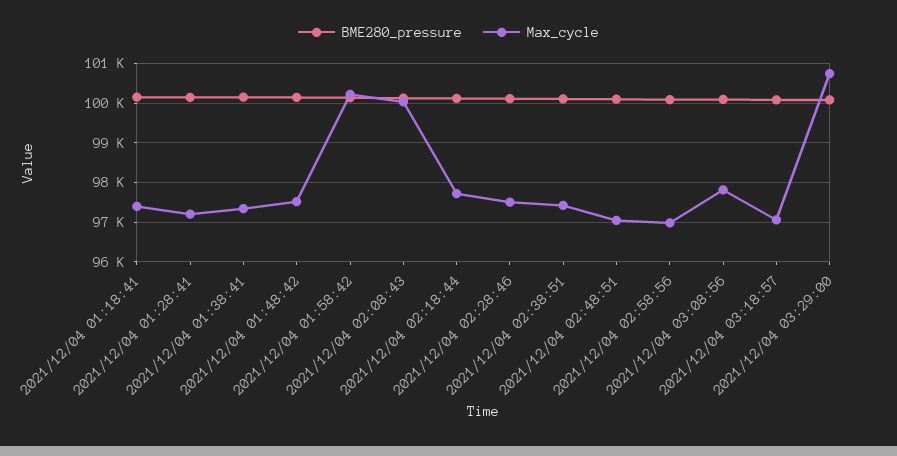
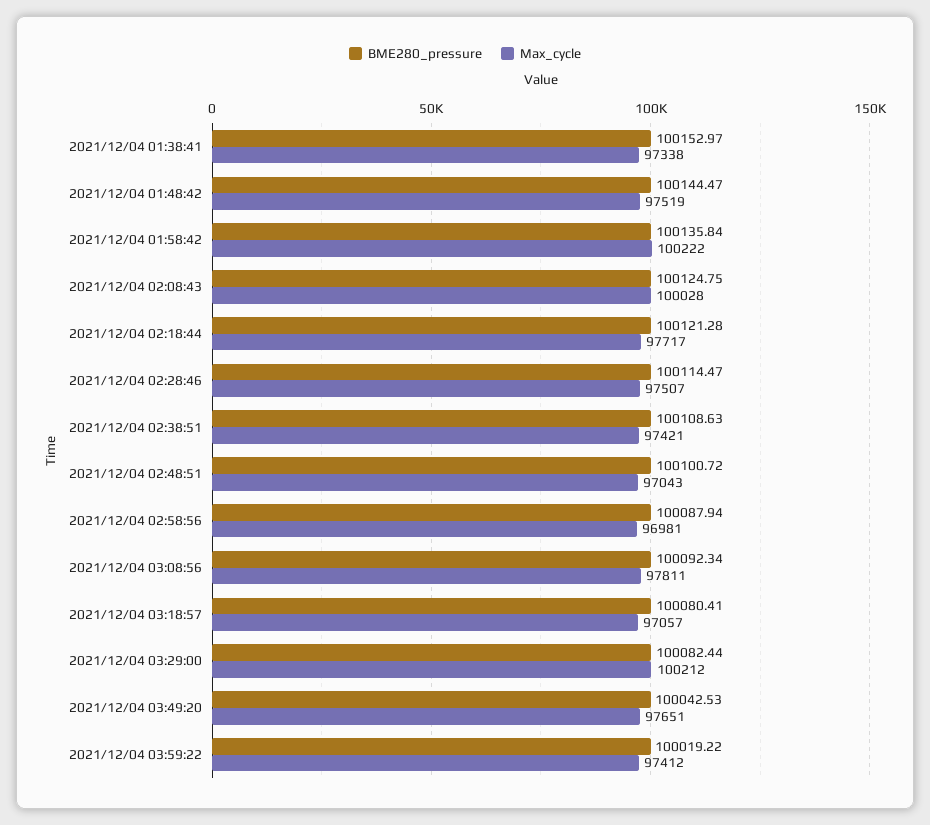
BME280_pressure, 2021/12/04 01:18:41: 100200 -> none
Max_cycle, 2021/12/04 01:18:41: 97400 -> none
BME280_pressure, 2021/12/04 01:28:41: 100200 -> none
Max_cycle, 2021/12/04 01:28:41: 97200 -> none
Max_cycle, 2021/12/04 03:29:00: 100800 -> 100212
BME280_pressure, 2021/12/04 03:49:20: none -> 100042.53
Max_cycle, 2021/12/04 03:49:20: none -> 97651
BME280_pressure, 2021/12/04 03:59:22: none -> 100019.22
Max_cycle, 2021/12/04 03:59:22: none -> 97412

